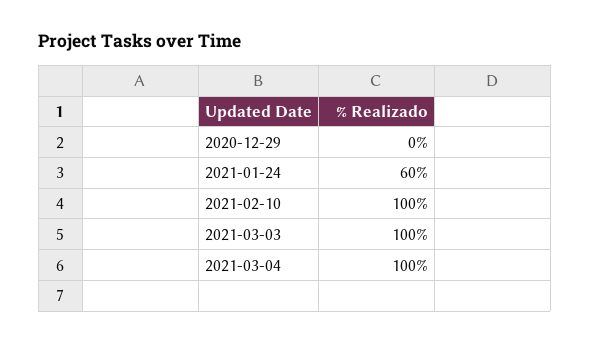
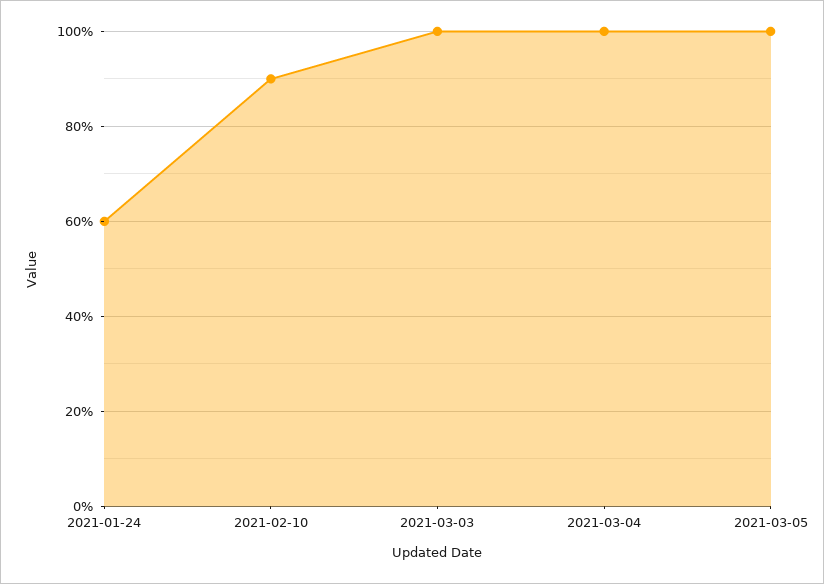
2020-12-29: 0 -> none
2021-02-10: 100 -> 90
2021-03-05: none -> 100

